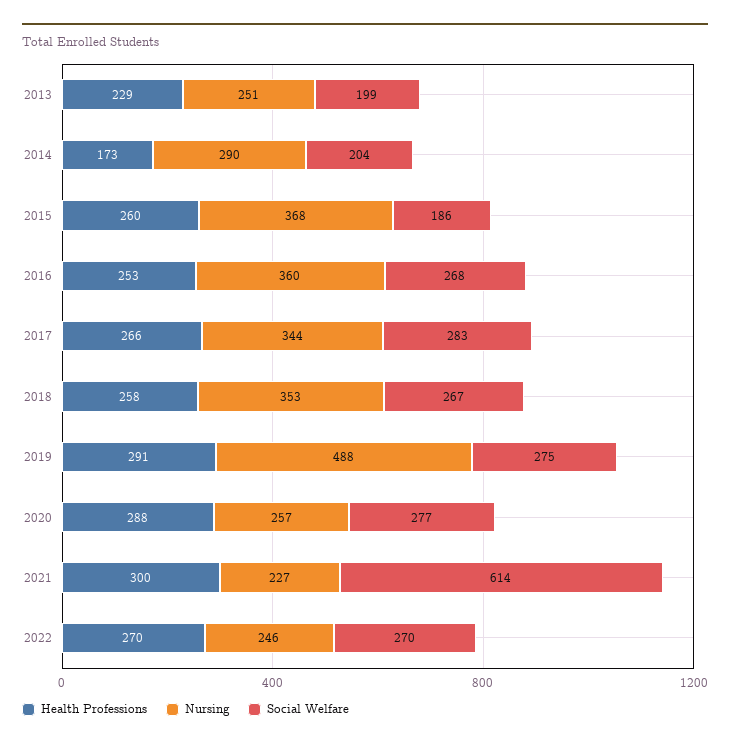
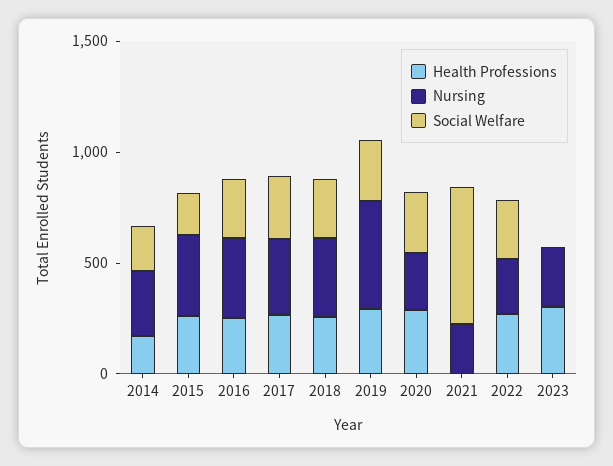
Health Professions, 2013: 229 -> none
Nursing, 2013: 251 -> none
Social Welfare, 2013: 199 -> none
Health Professions, 2021: 300 -> 0
Health Professions, 2023: none -> 300
Nursing, 2023: none -> 300
Social Welfare, 2023: none -> 0

